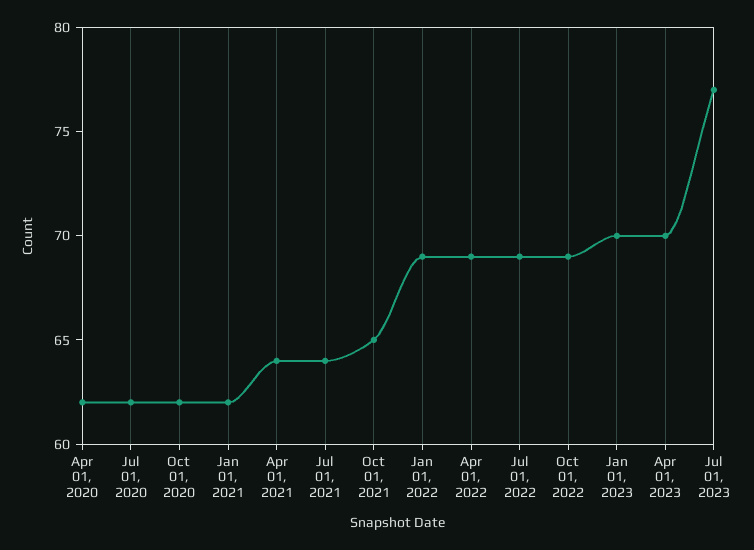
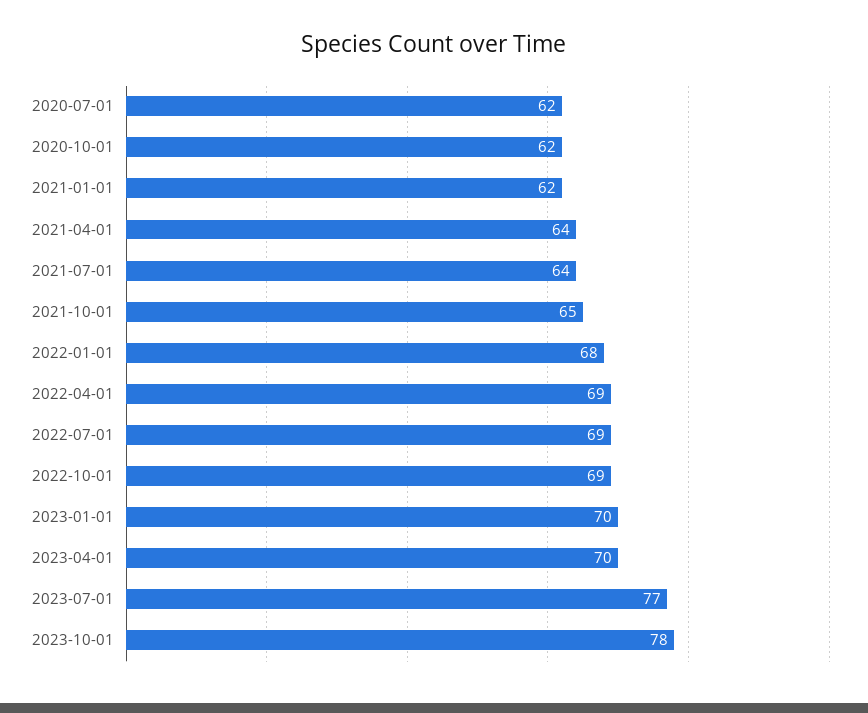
Apr 01, 2020: 62 -> none
Jan 01, 2022: 69 -> 68
2023-10-01: none -> 78

